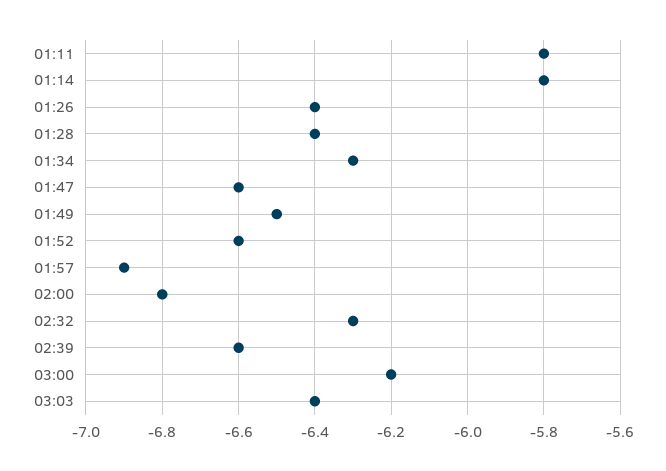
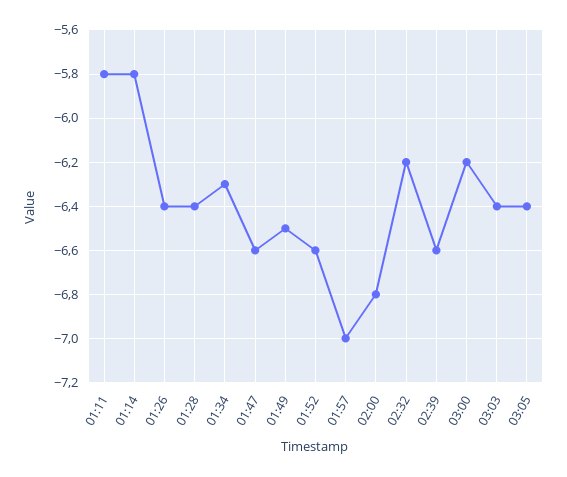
01:57: -6.9 -> -7
02:32: -6.3 -> -6.2
03:05: none -> -6.4

